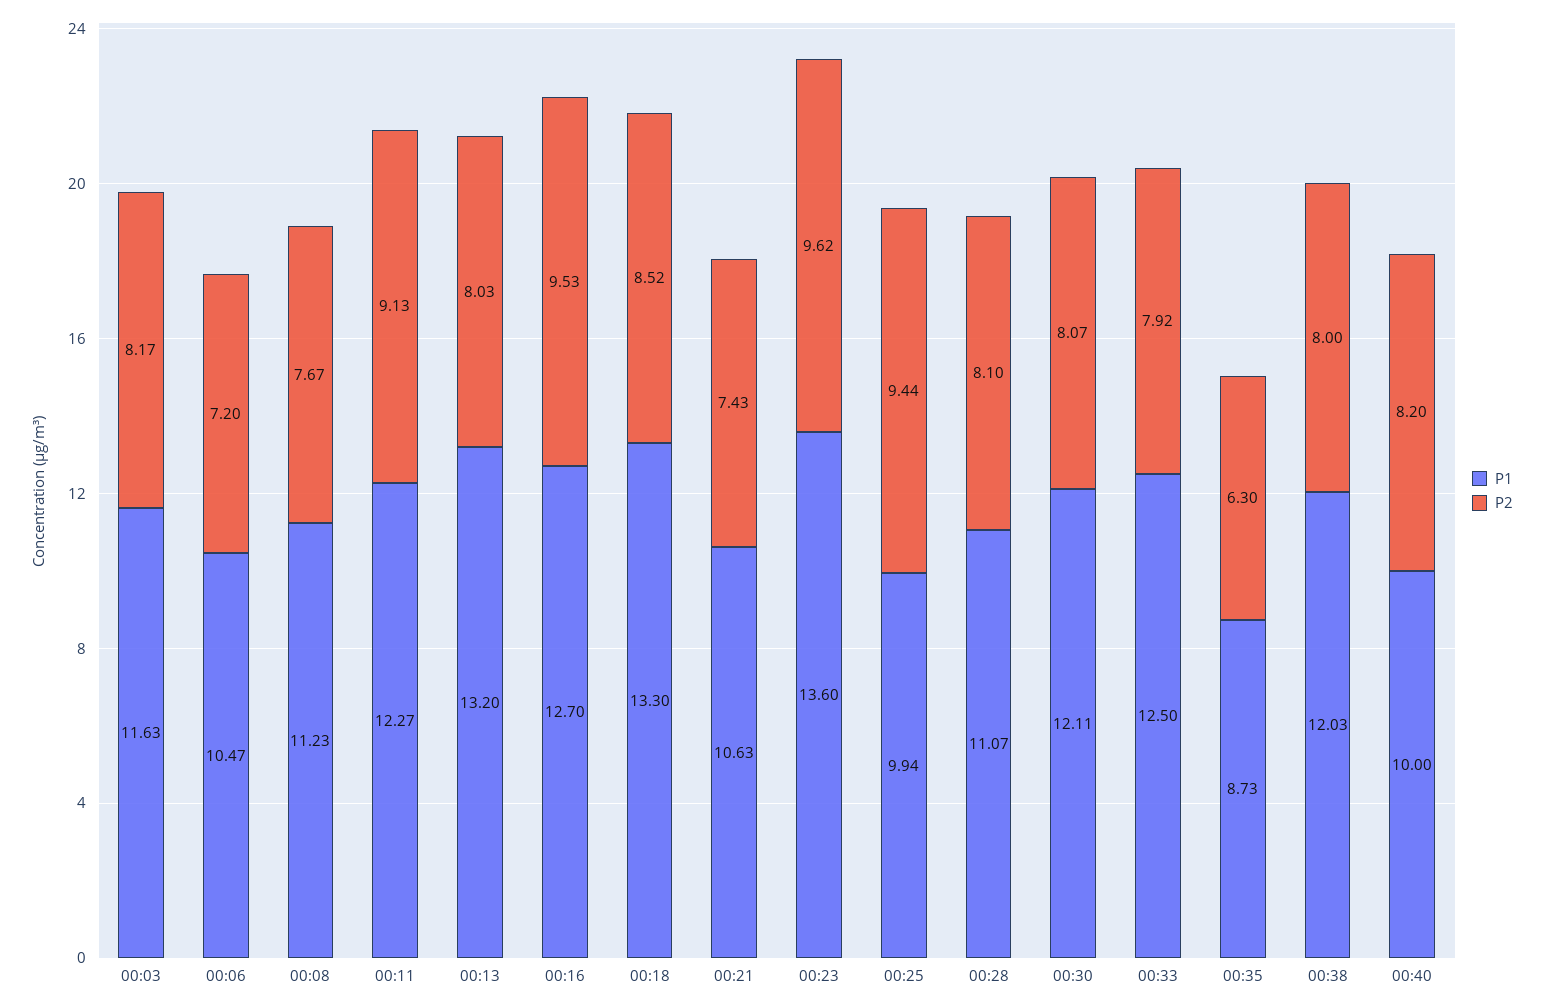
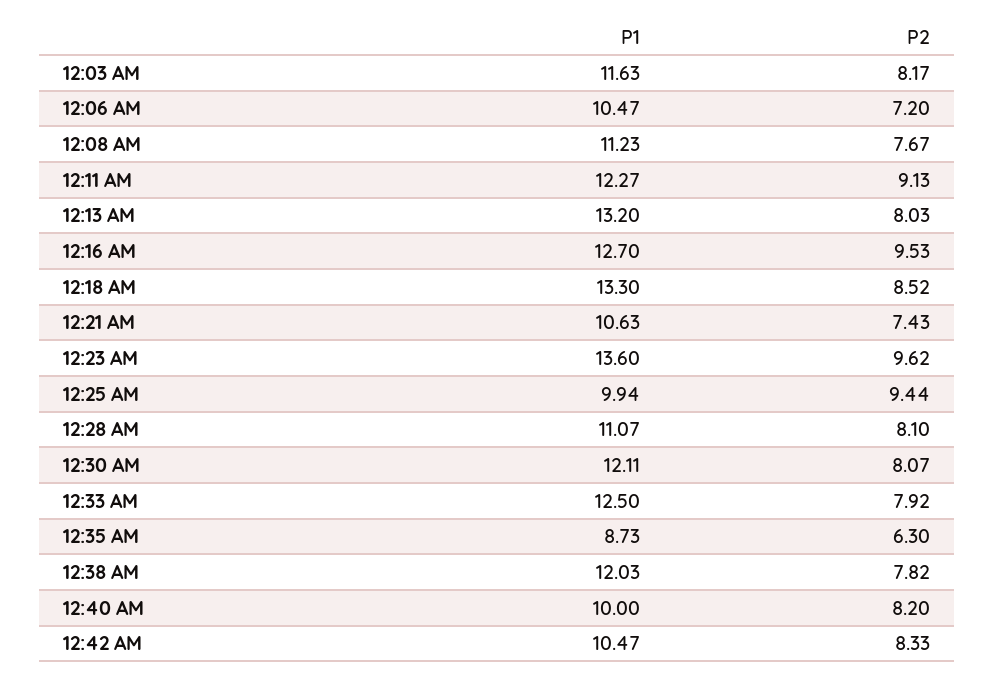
P2, 00:38: 8 -> 7.82
P1, 12:42 AM: none -> 10.47
P2, 12:42 AM: none -> 8.33

